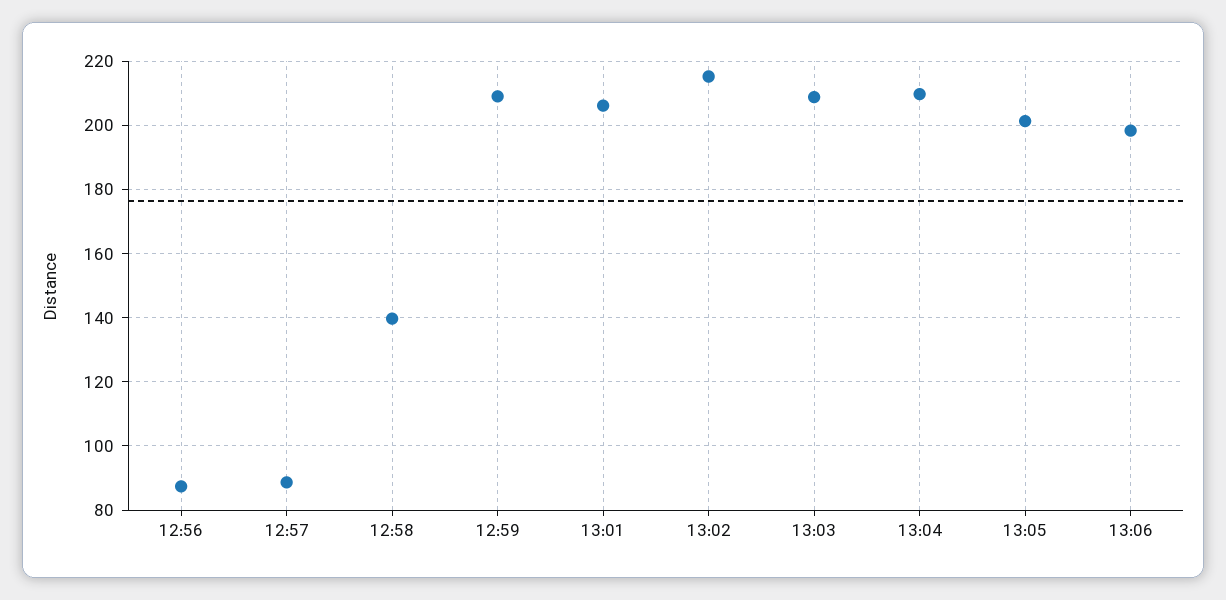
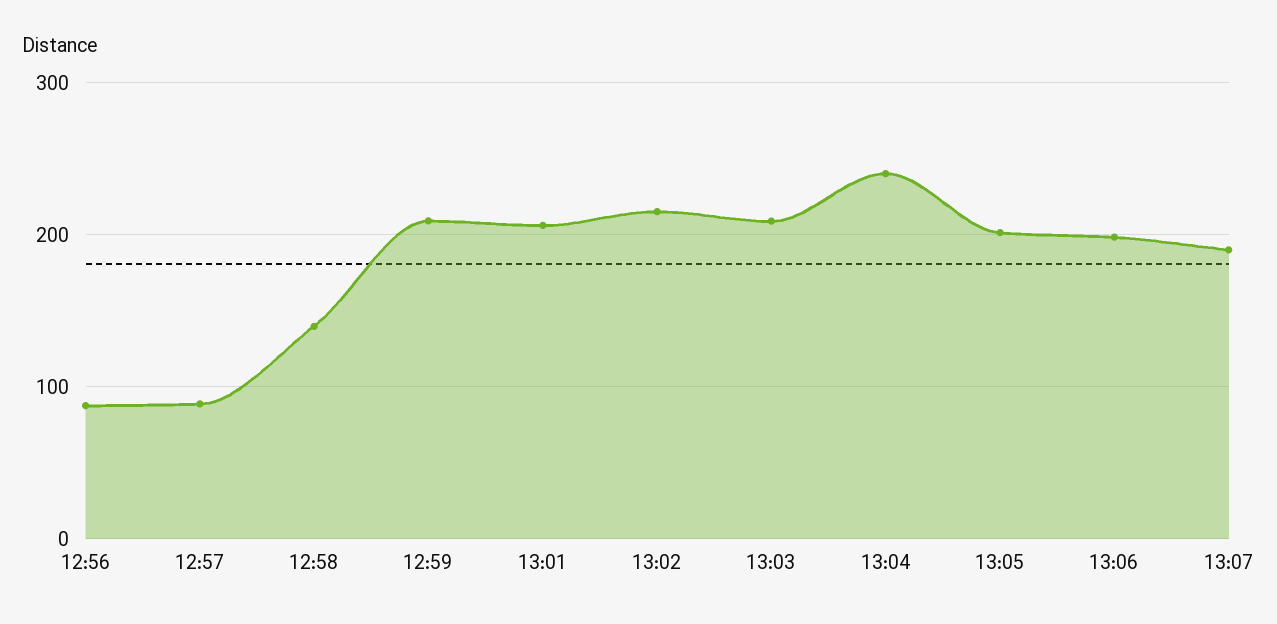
13:04: 210 -> 240
13:07: none -> 190

